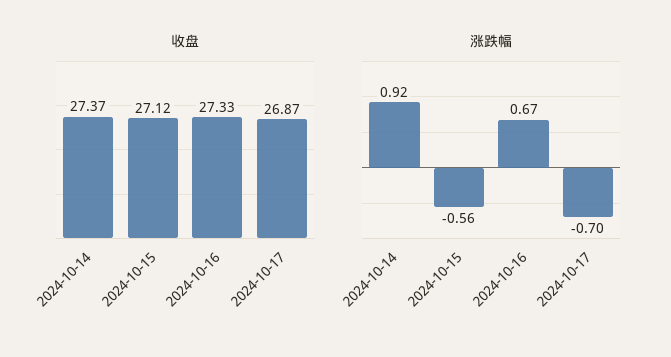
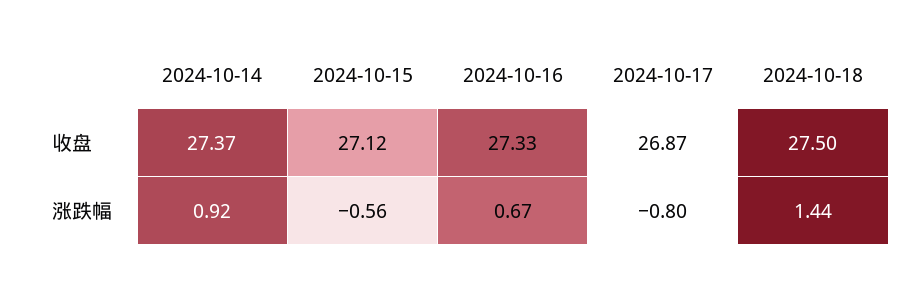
涨跌幅, 2024-10-17: -0.7 -> -0.8
收盘, 2024-10-18: none -> 27.5
涨跌幅, 2024-10-18: none -> 1.44

